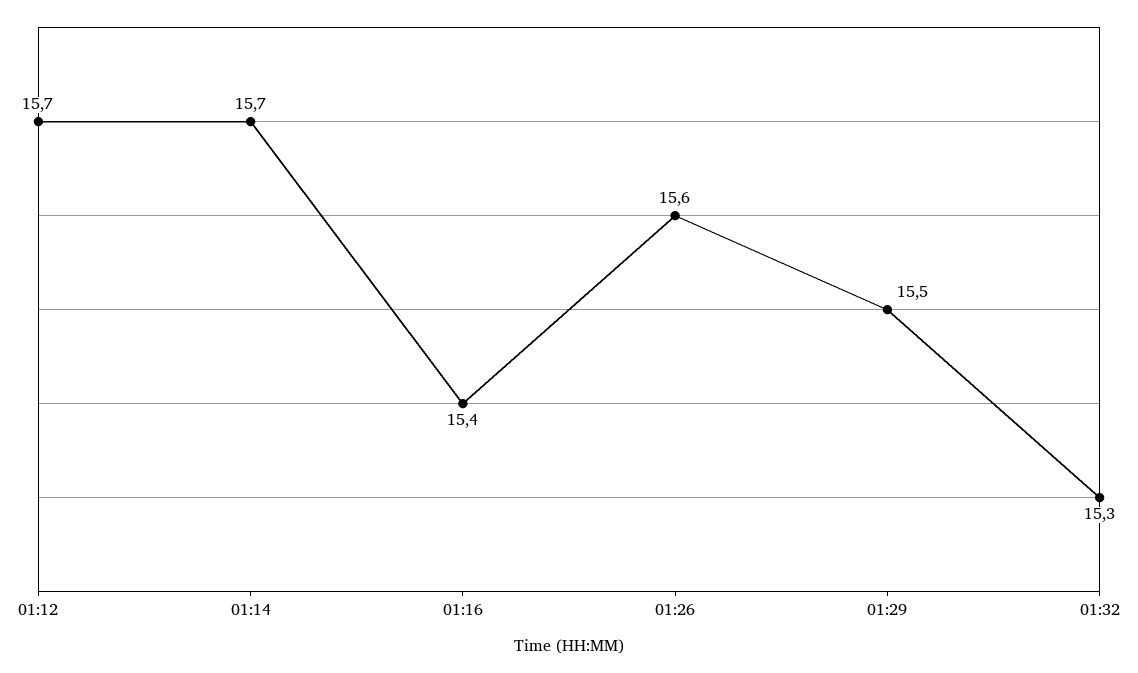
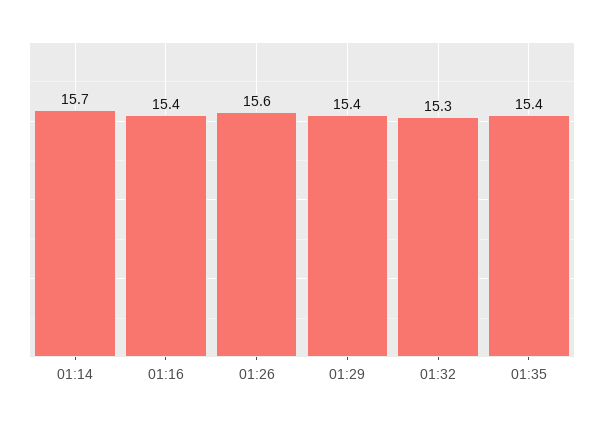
01:12: 15.7 -> none
01:29: 15.5 -> 15.4
01:35: none -> 15.4

